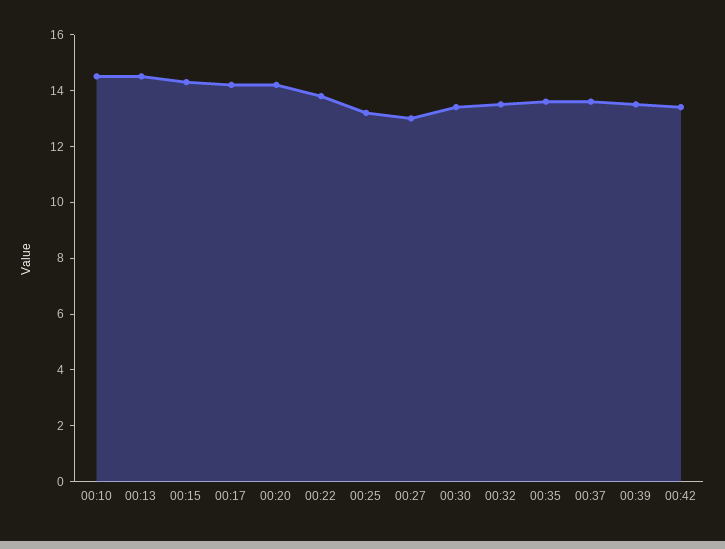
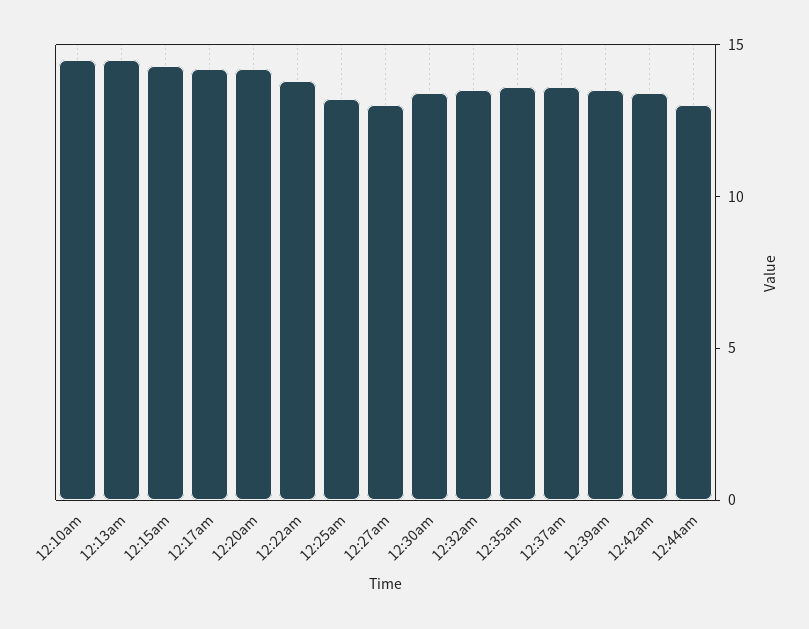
12:44am: none -> 13

